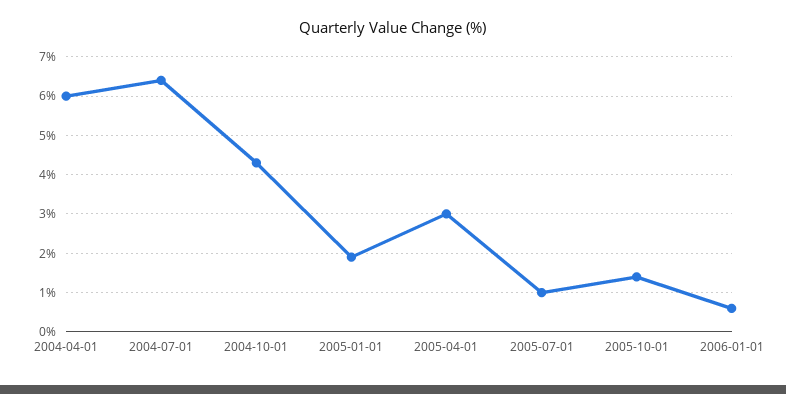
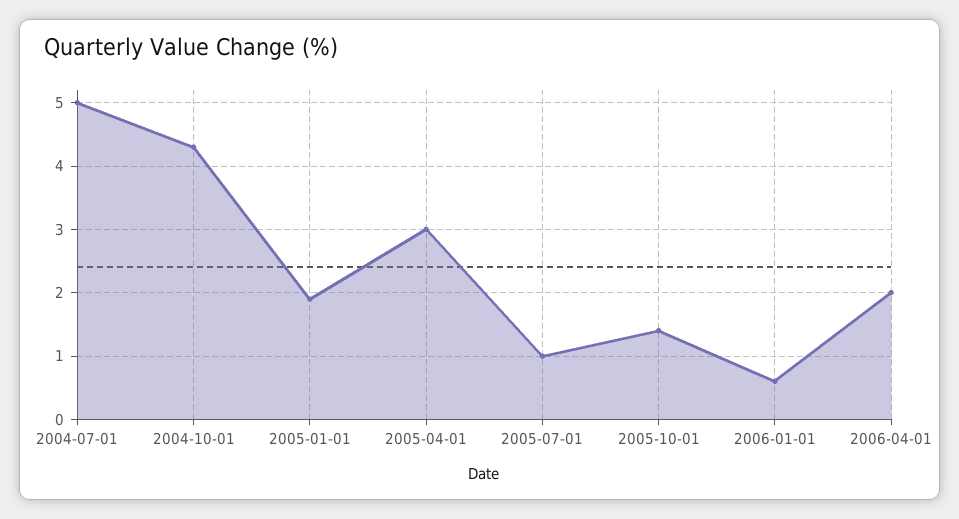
2004-04-01: 6 -> none
2004-07-01: 6.5 -> 5
2006-04-01: none -> 2

